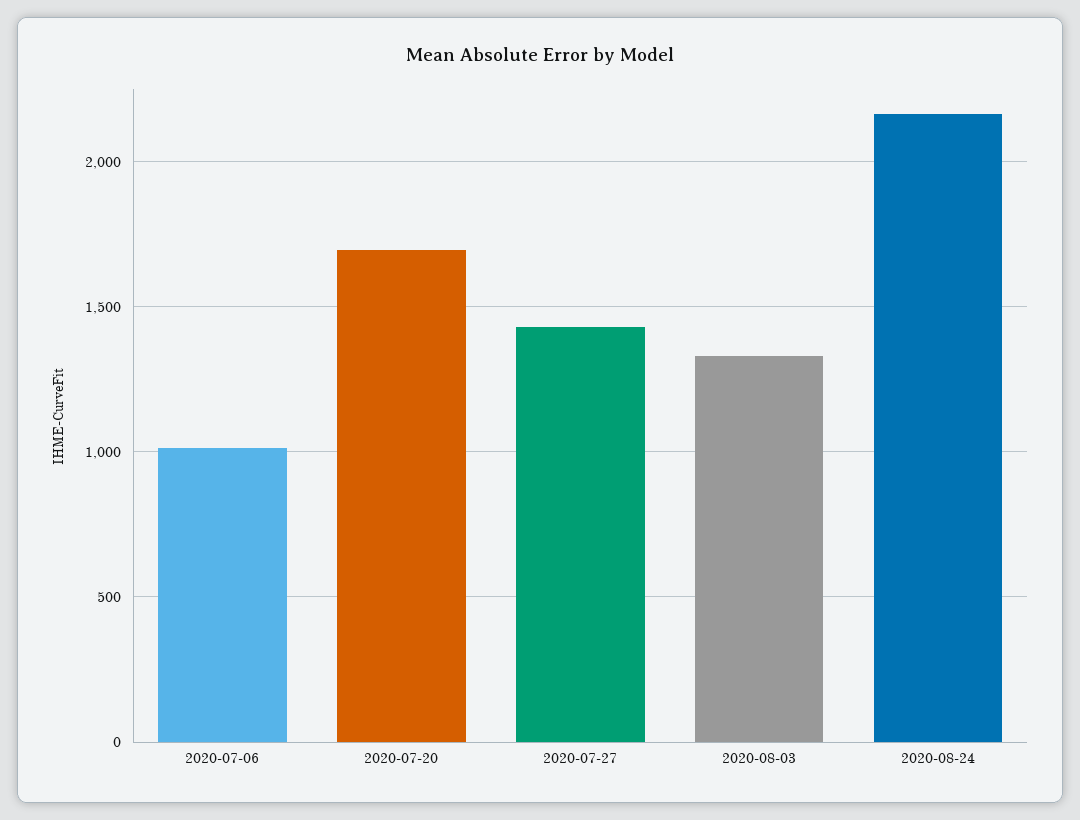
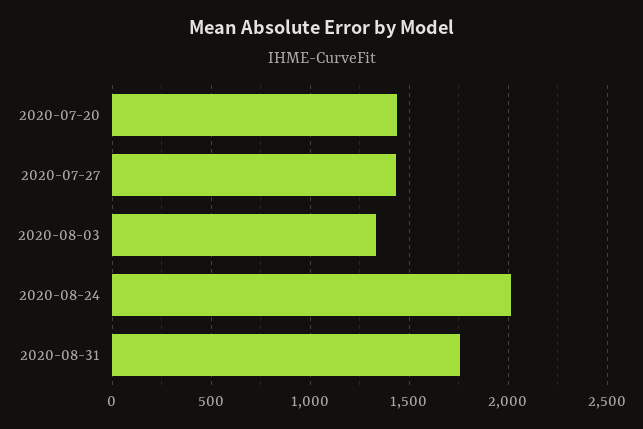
2020-07-06: 1000 -> none
2020-07-20: 1700 -> 1450
2020-08-24: 2150 -> 2000
2020-08-31: none -> 1750

